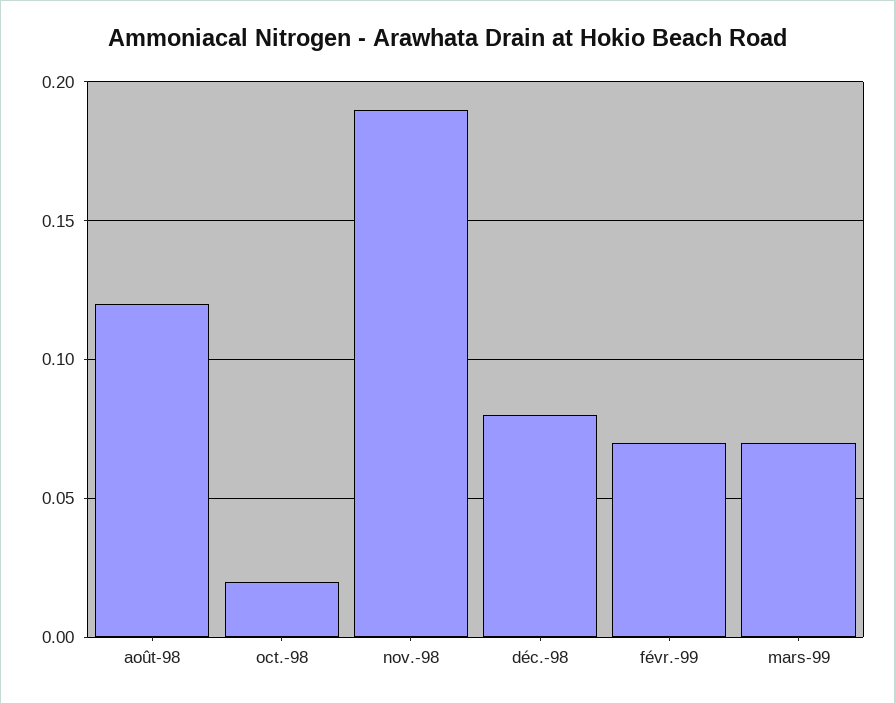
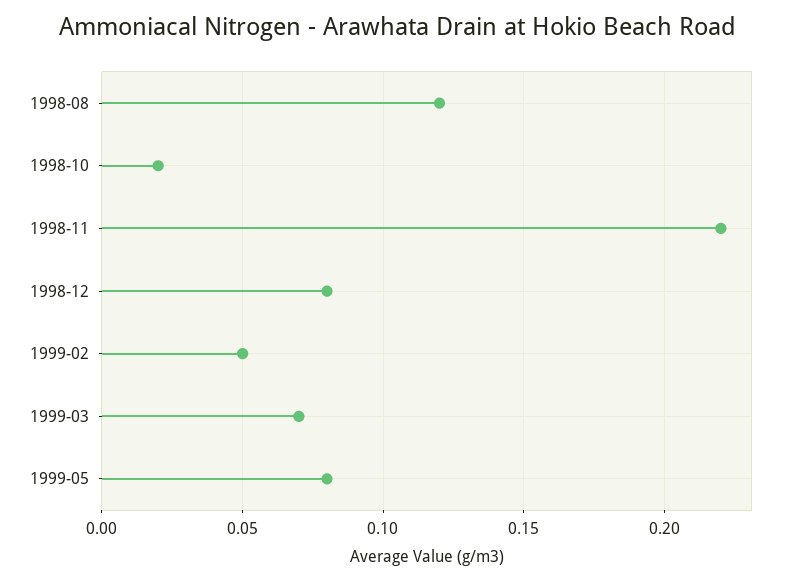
nov.-98: 0.19 -> 0.22
févr.-99: 0.07 -> 0.05
1999-05: none -> 0.08

